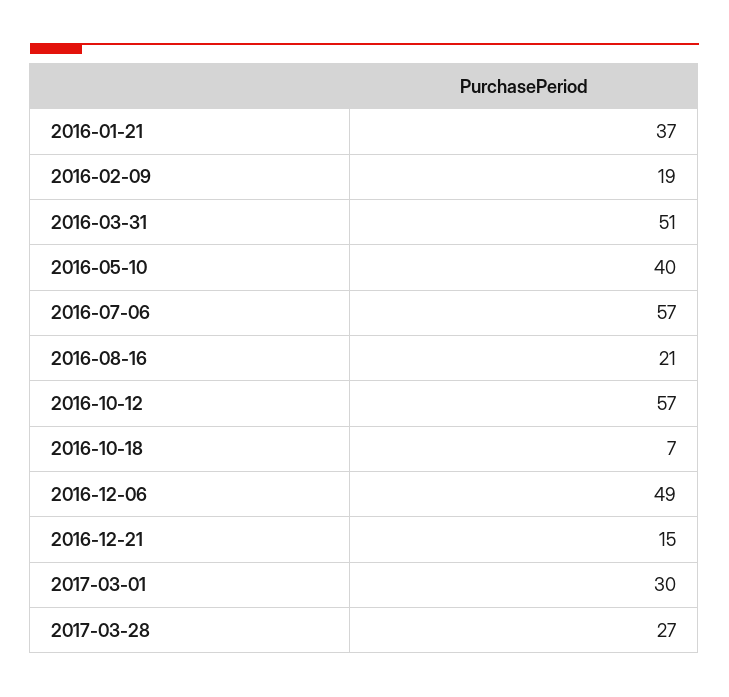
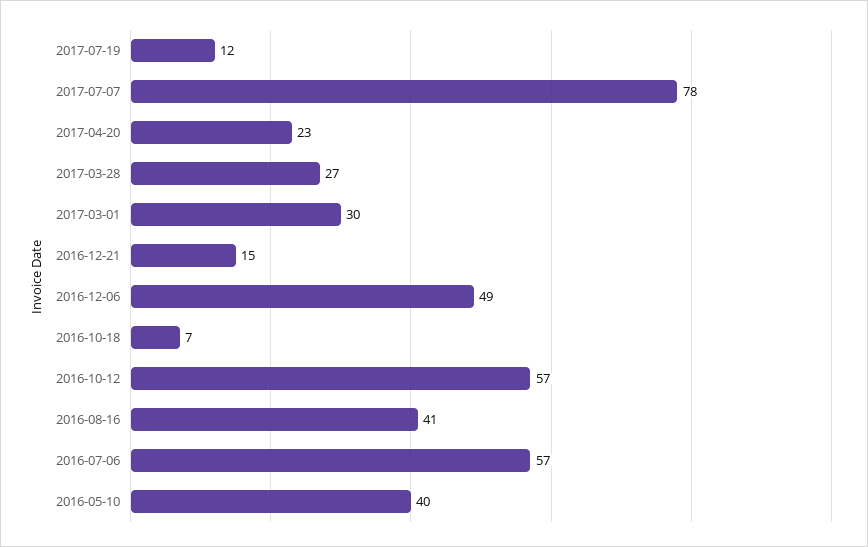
2016-01-21: 37 -> none
2016-02-09: 19 -> none
2016-03-31: 51 -> none
2016-08-16: 21 -> 41
2017-07-19: none -> 12
2017-07-07: none -> 78
2017-04-20: none -> 23

